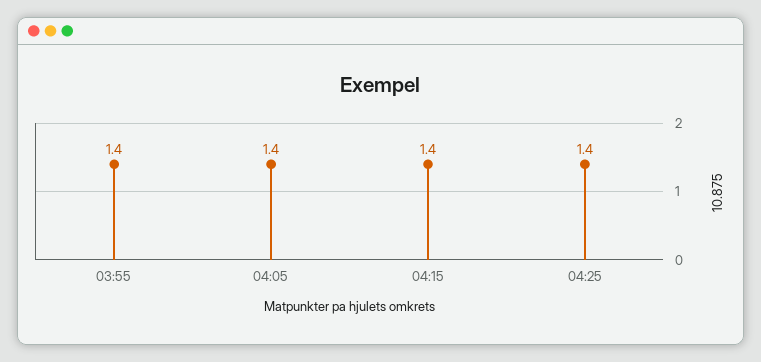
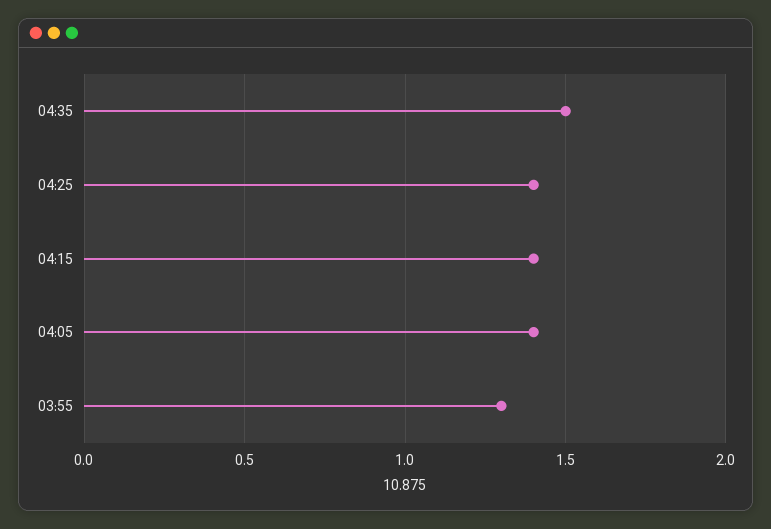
03:55: 1.4 -> 1.3
04:35: none -> 1.5

